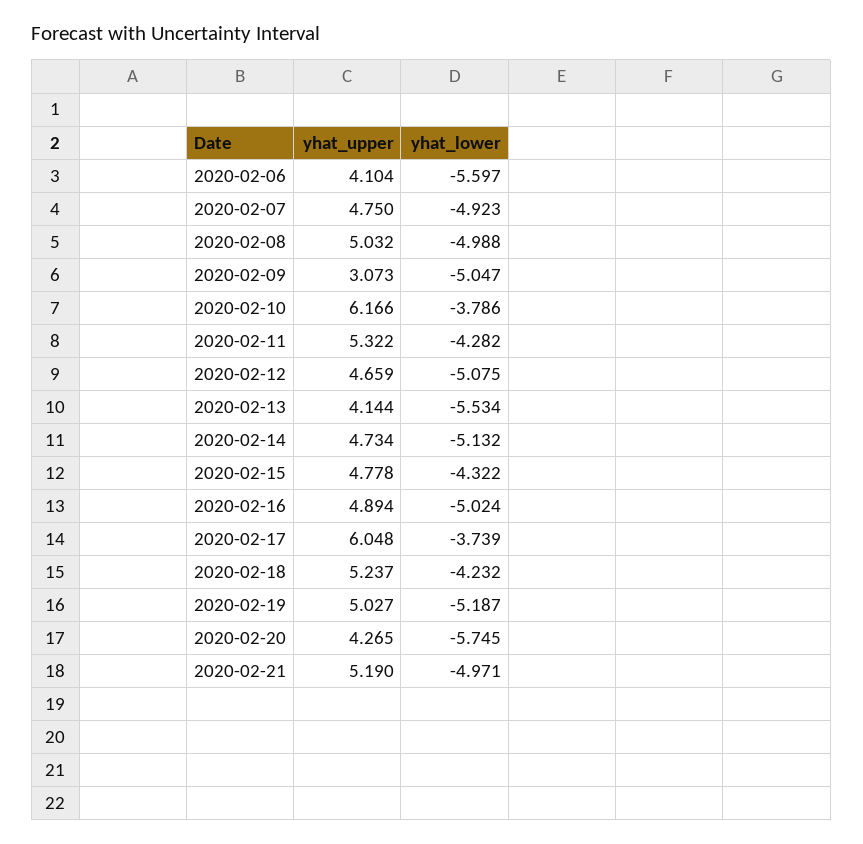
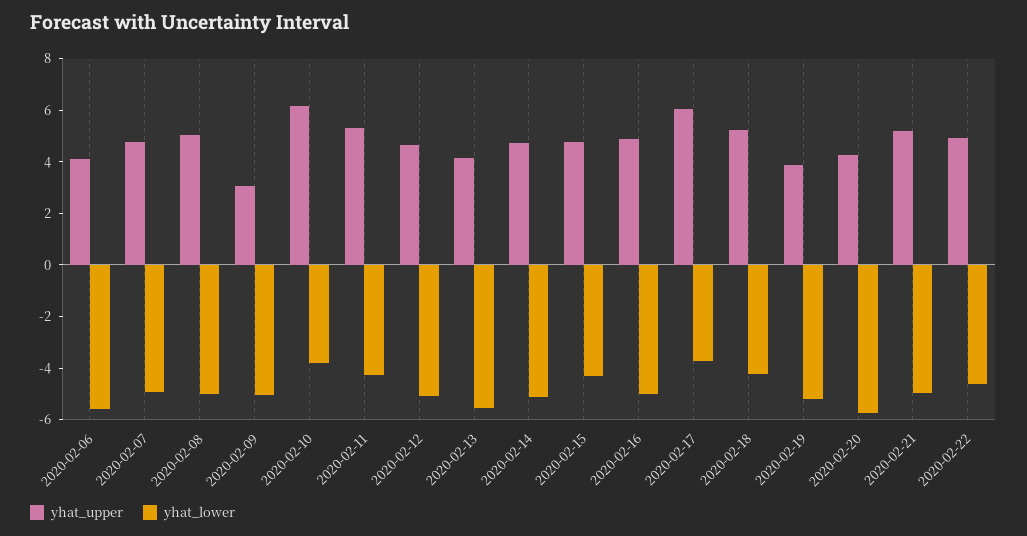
yhat_upper, 2020-02-19: 5.027 -> 4
yhat_upper, 2020-02-22: none -> 5
yhat_lower, 2020-02-22: none -> -4.5

